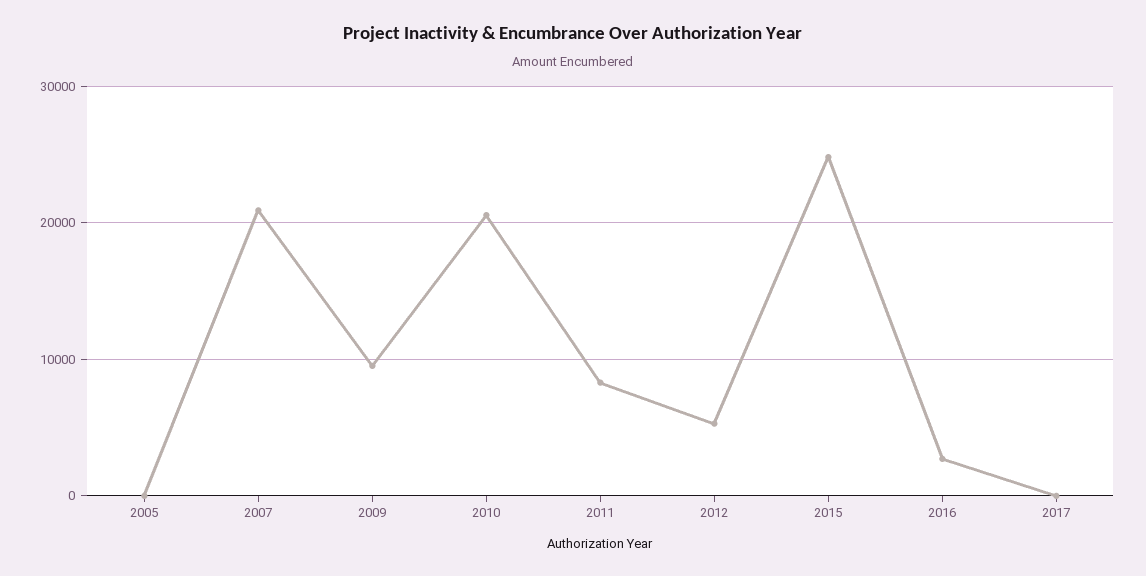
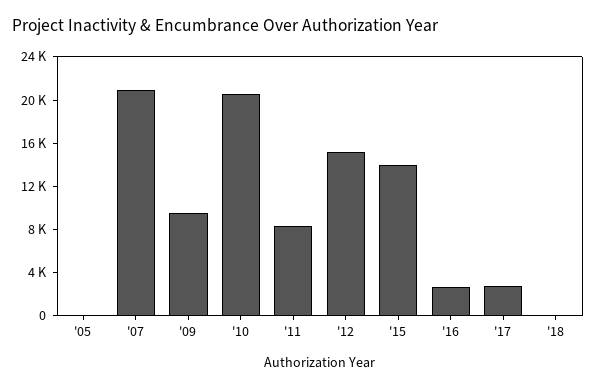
2012: 5000 -> 15000
2015: 25000 -> 14000
2017: 0 -> 3000
'18: none -> 0

